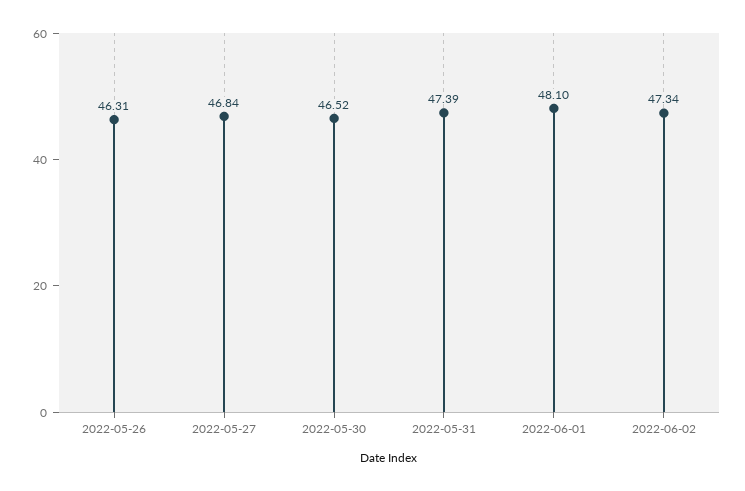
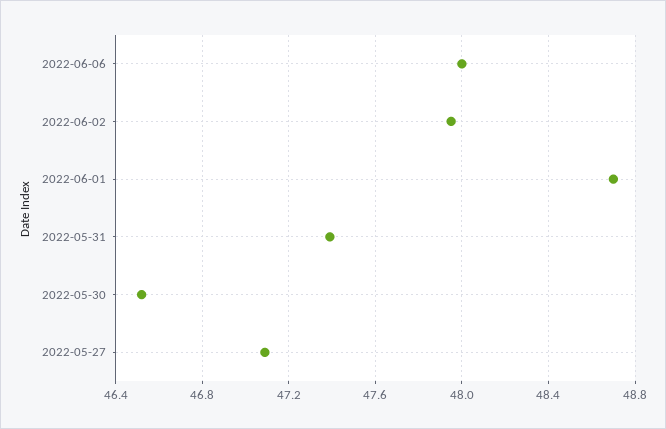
2022-05-26: 46.31 -> none
2022-05-27: 46.84 -> 47.1
2022-06-01: 48.1 -> 48.7
2022-06-02: 47.34 -> 47.95
2022-06-06: none -> 48

